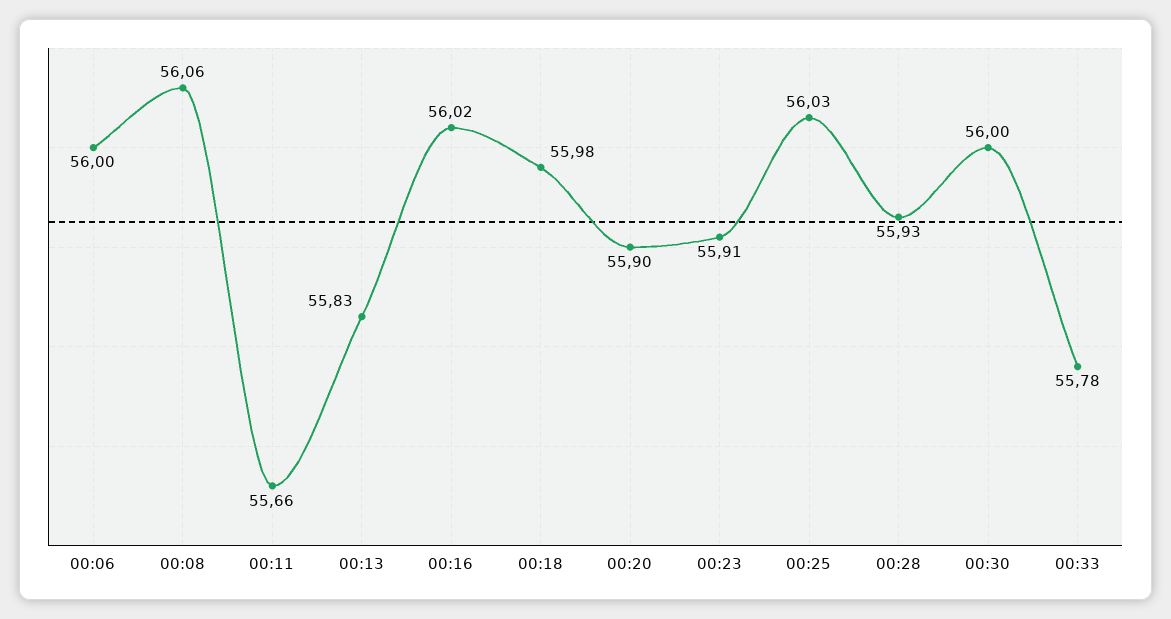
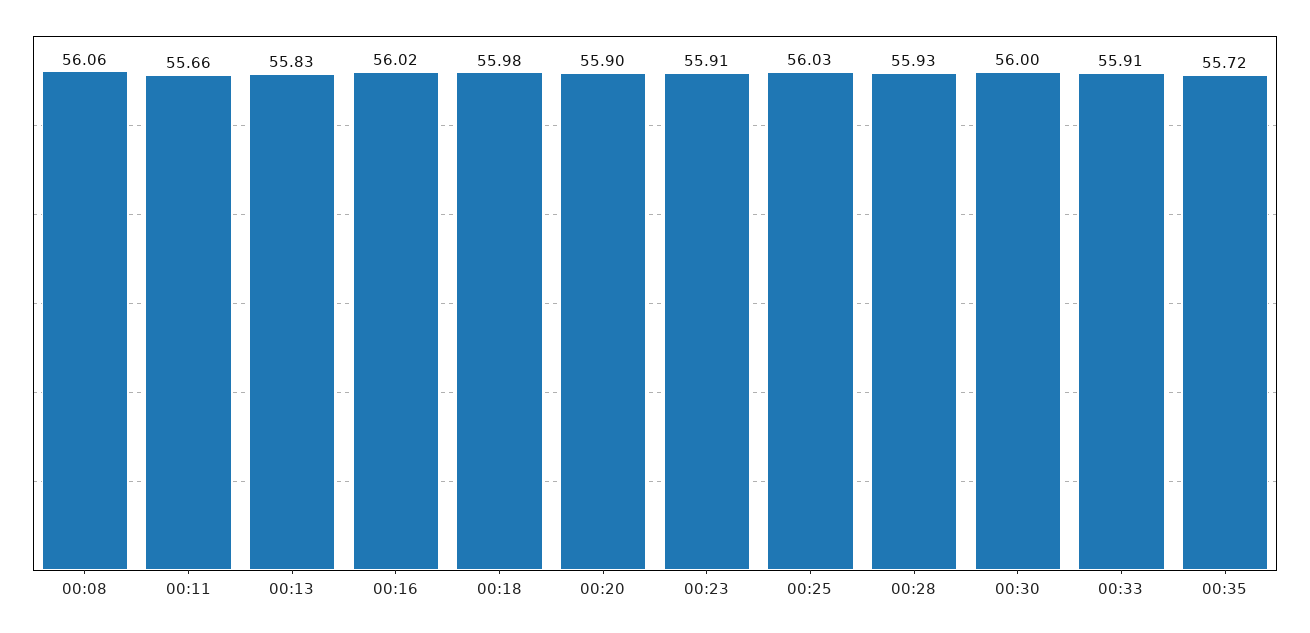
00:06: 56 -> none
00:33: 55.78 -> 55.91
00:35: none -> 55.72

